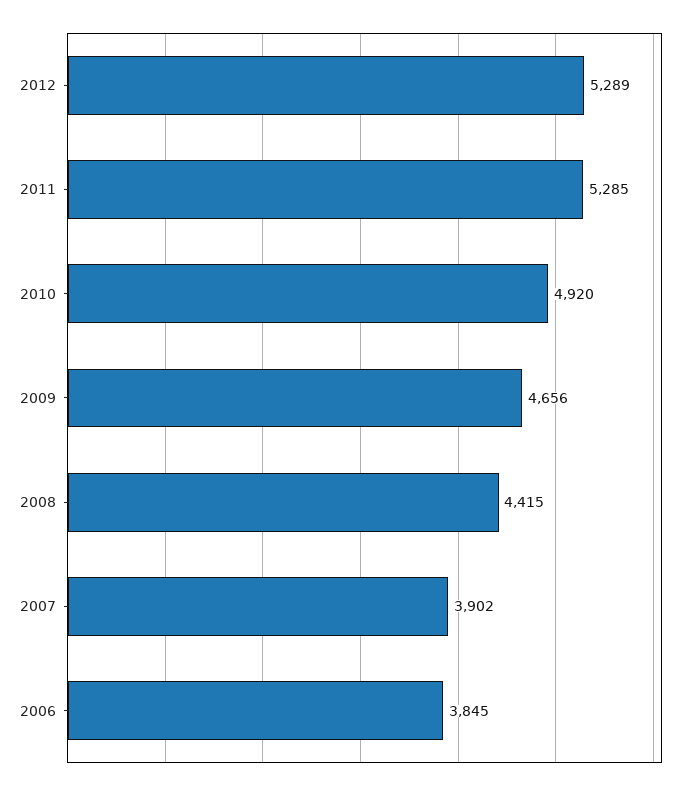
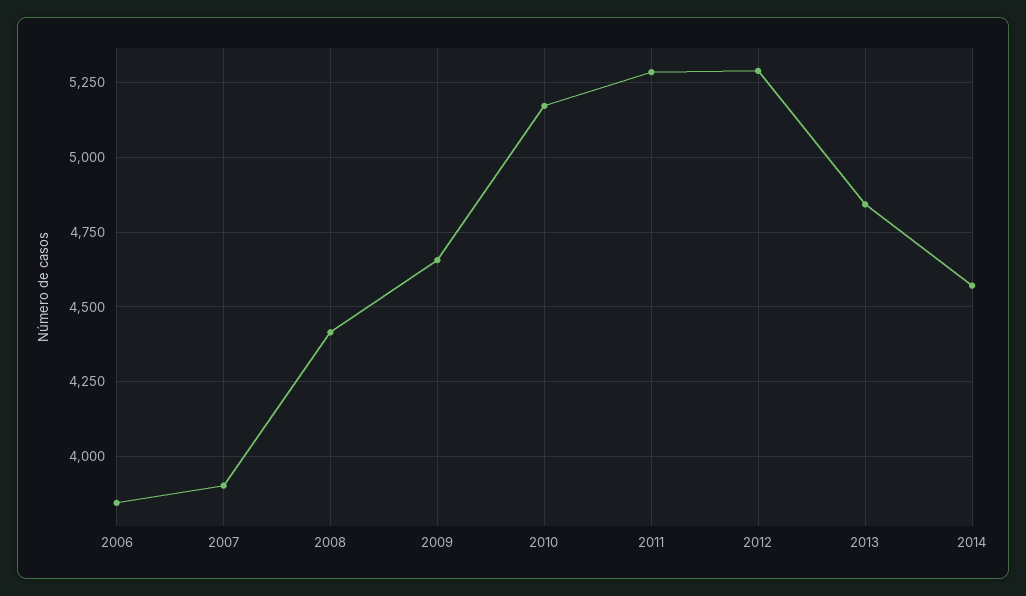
2010: 4920 -> 5175
2013: none -> 4850
2014: none -> 4575

